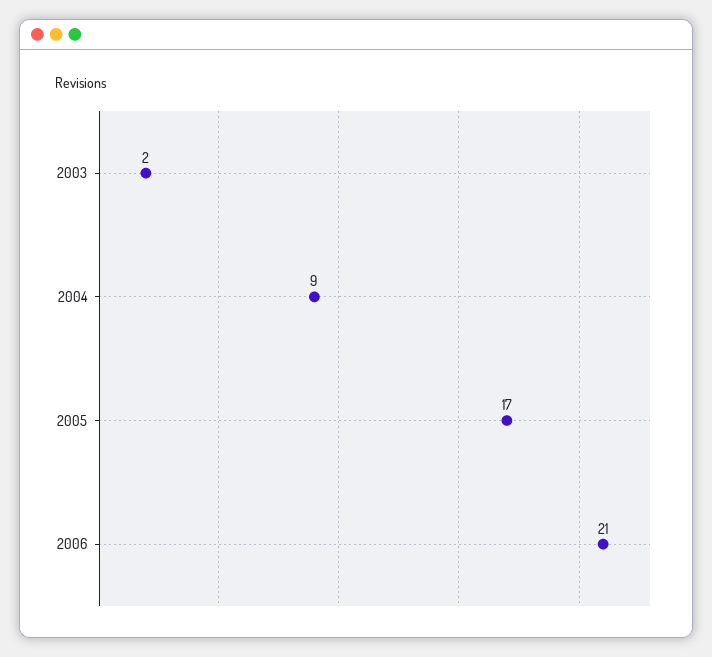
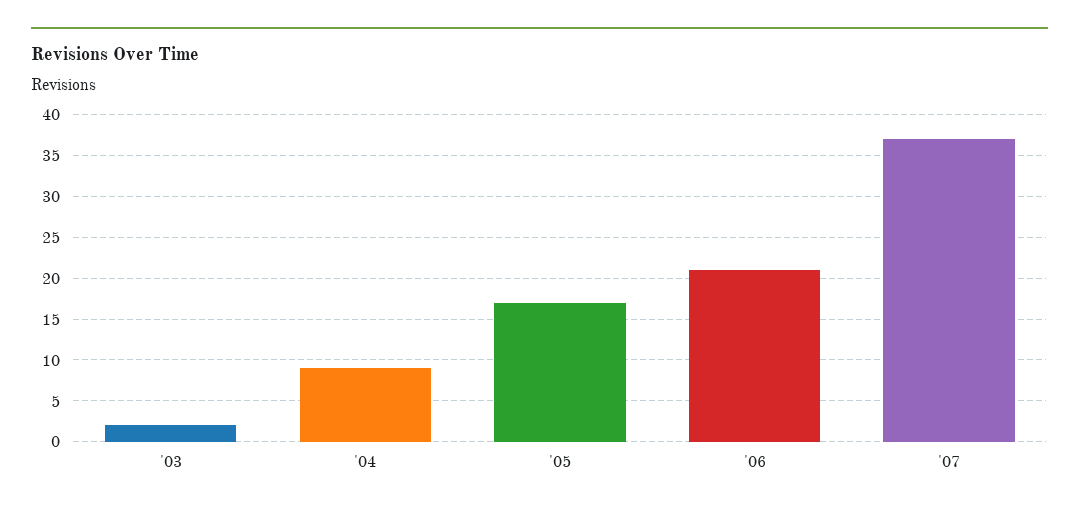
'07: none -> 37

